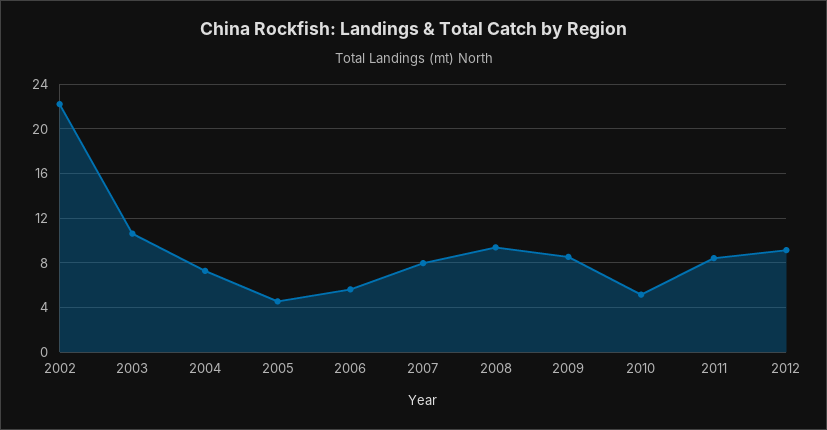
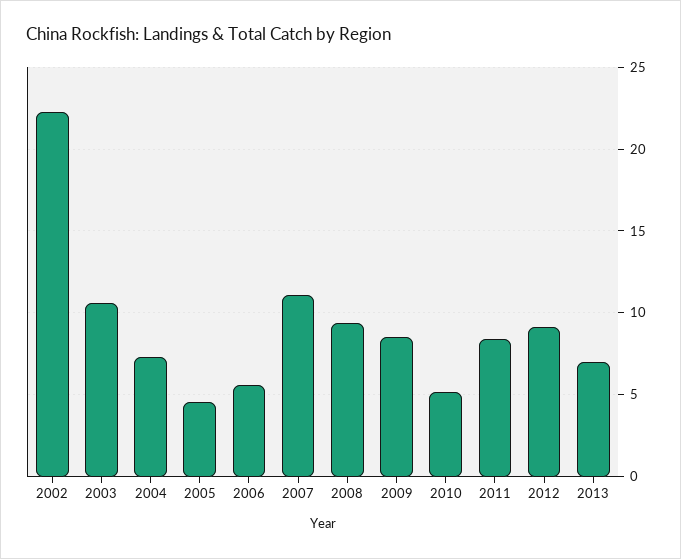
2007: 8 -> 11
2013: none -> 7

